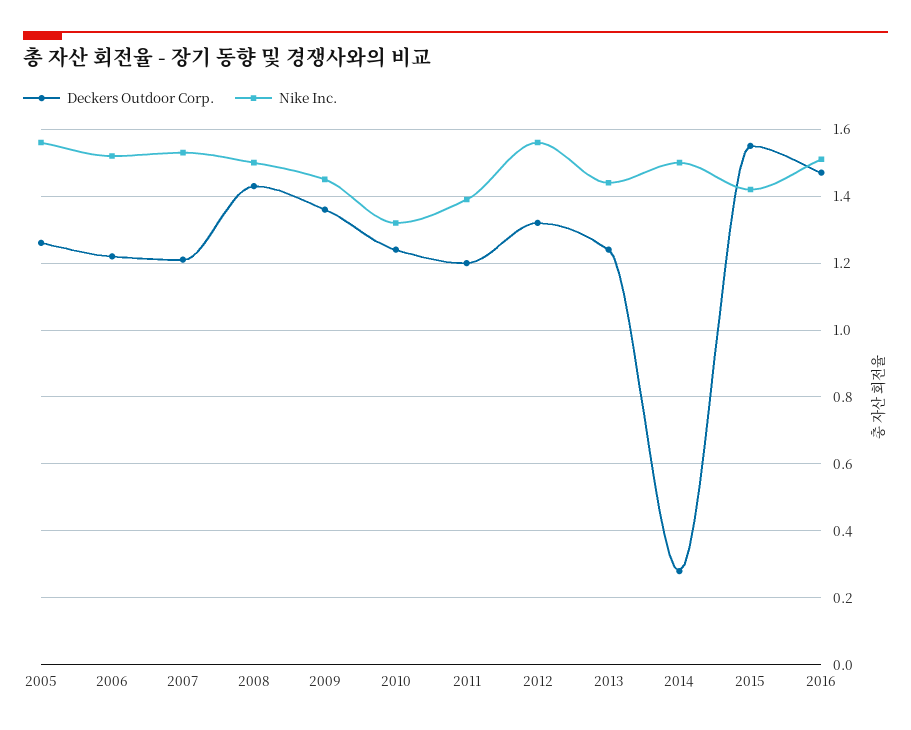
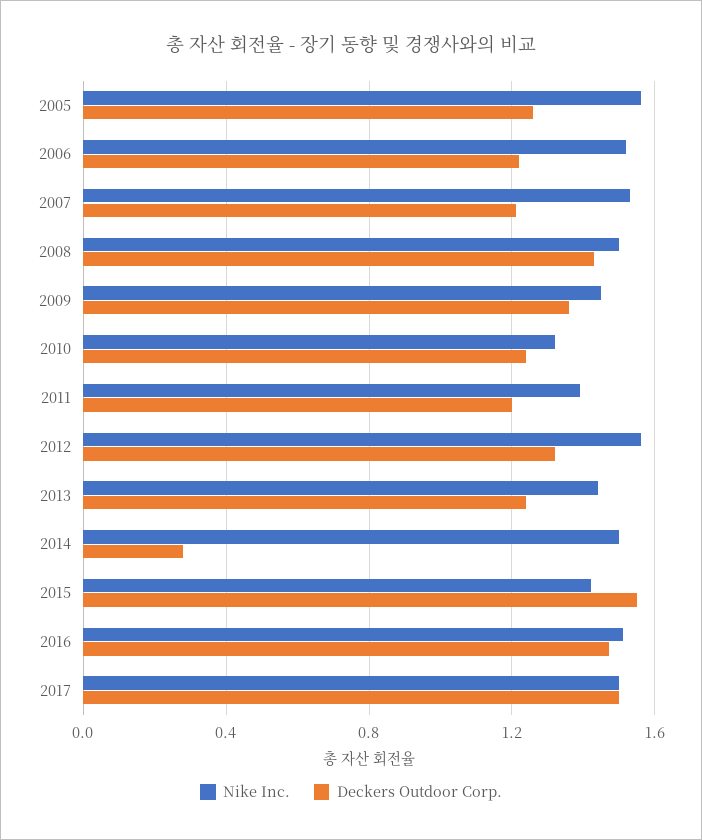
Nike Inc., 2017: none -> 1.5
Deckers Outdoor Corp., 2017: none -> 1.5

